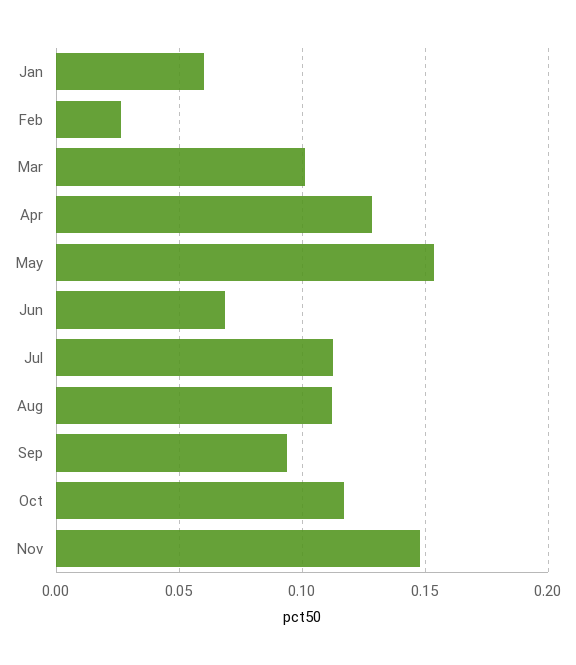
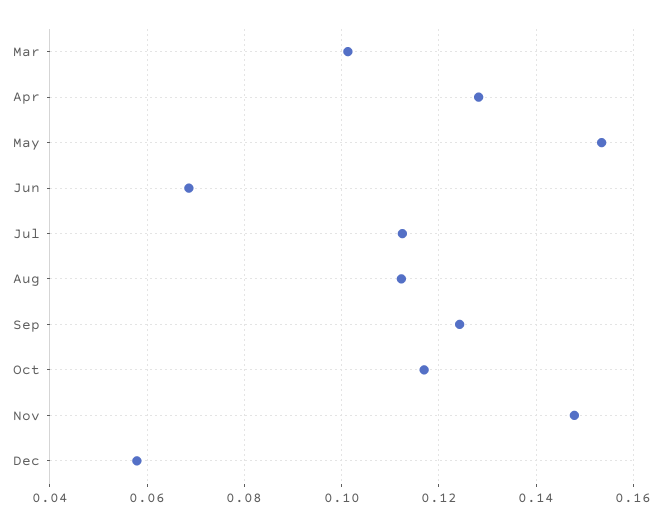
Jan: 0.06 -> none
Feb: 0.025 -> none
Sep: 0.095 -> 0.124
Dec: none -> 0.058

